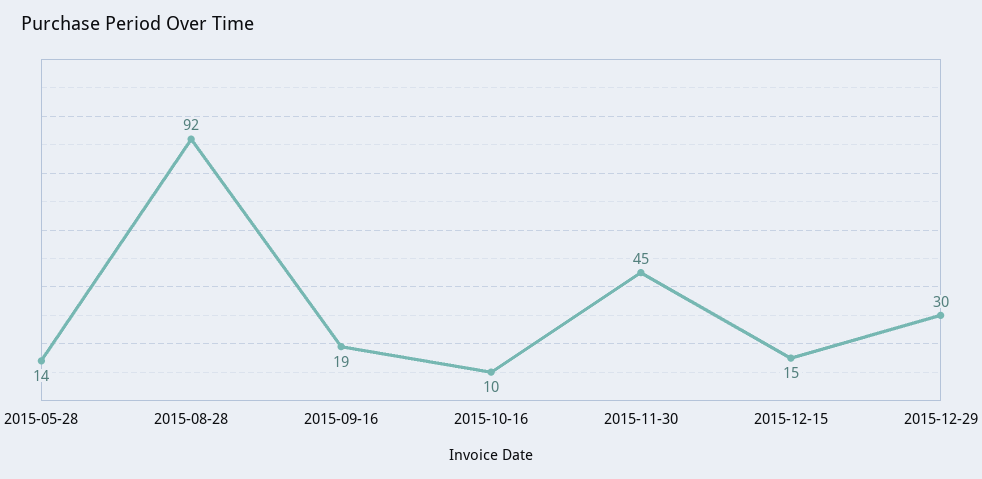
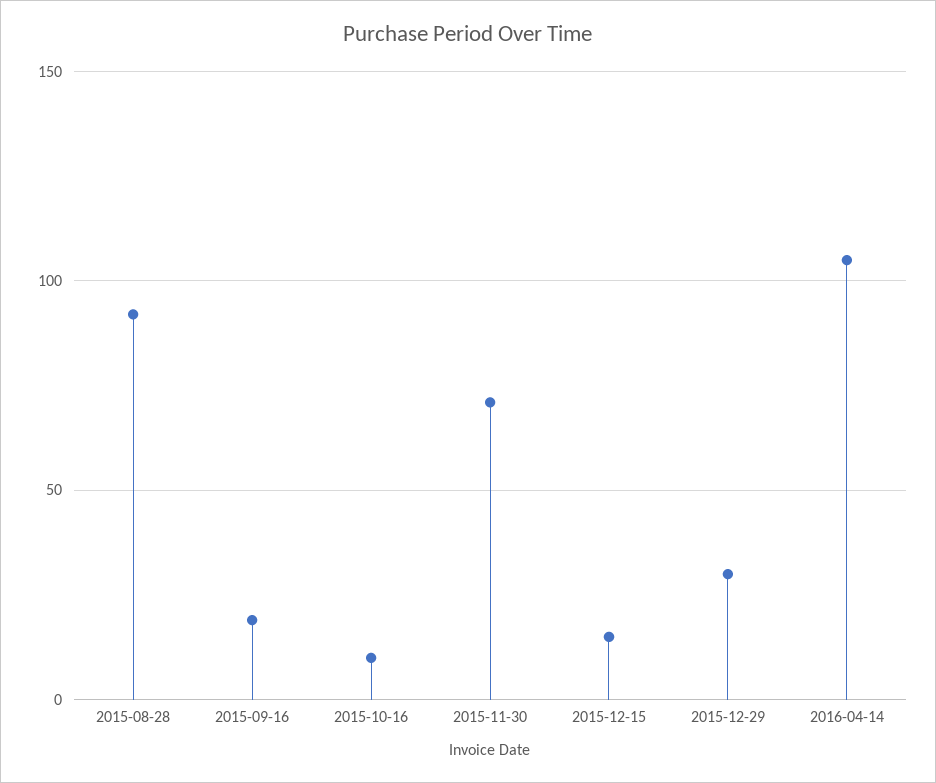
2015-05-28: 14 -> none
2015-11-30: 45 -> 70
2016-04-14: none -> 105

